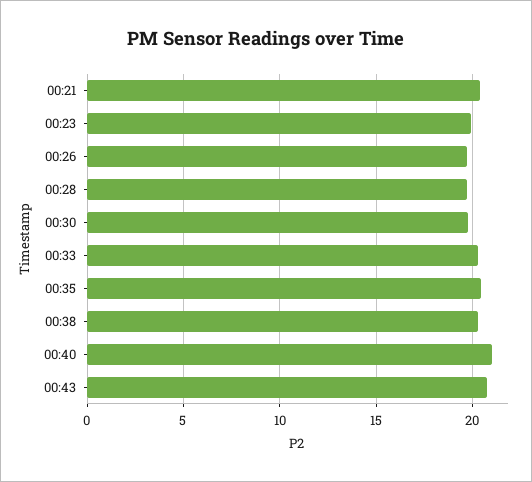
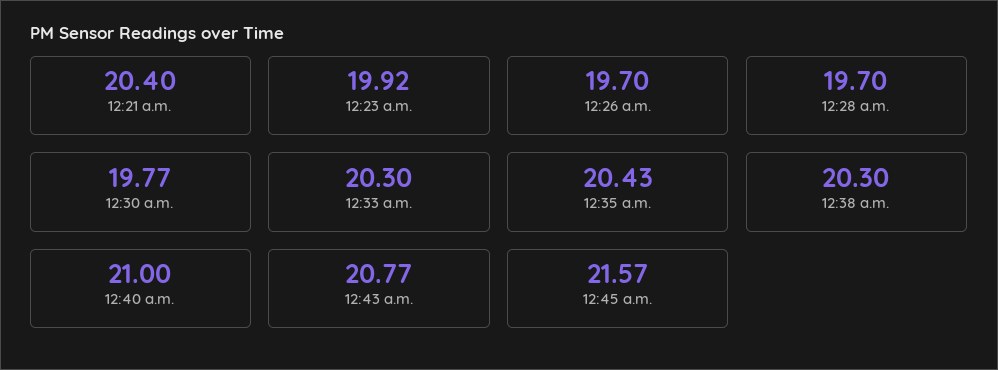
12:45 a.m.: none -> 21.57

